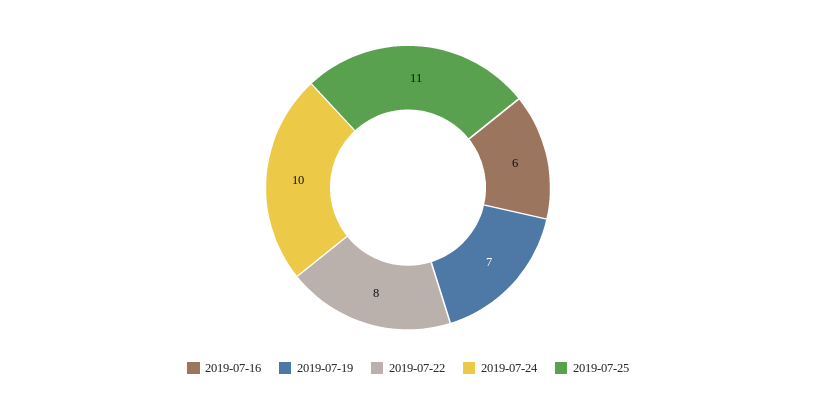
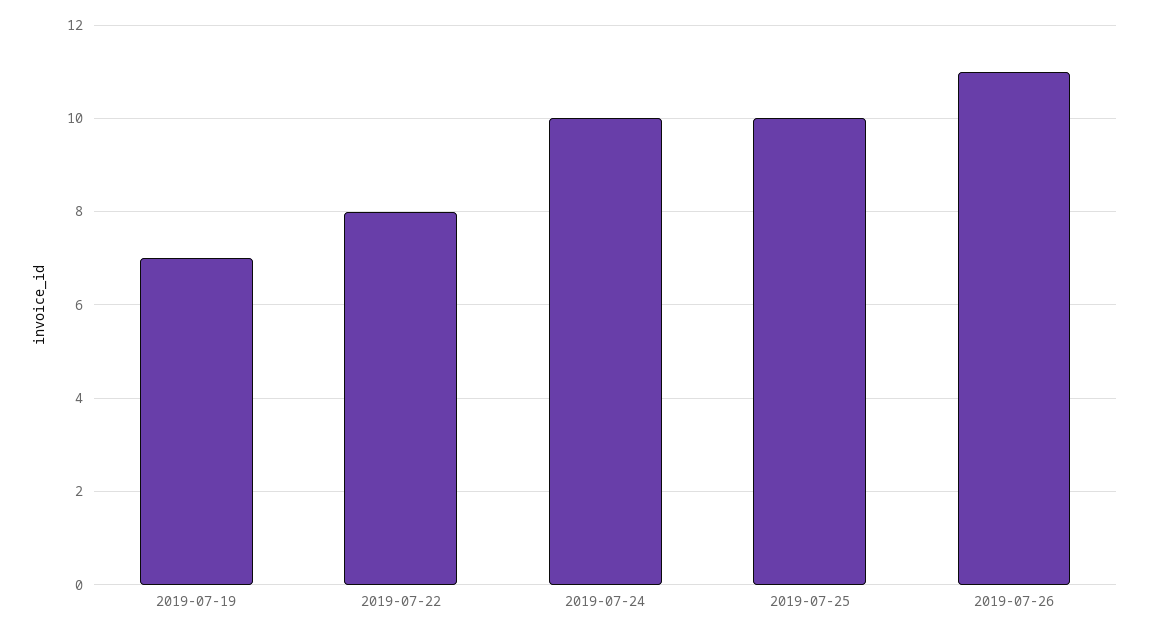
2019-07-16: 6 -> none
2019-07-25: 11 -> 10
2019-07-26: none -> 11

